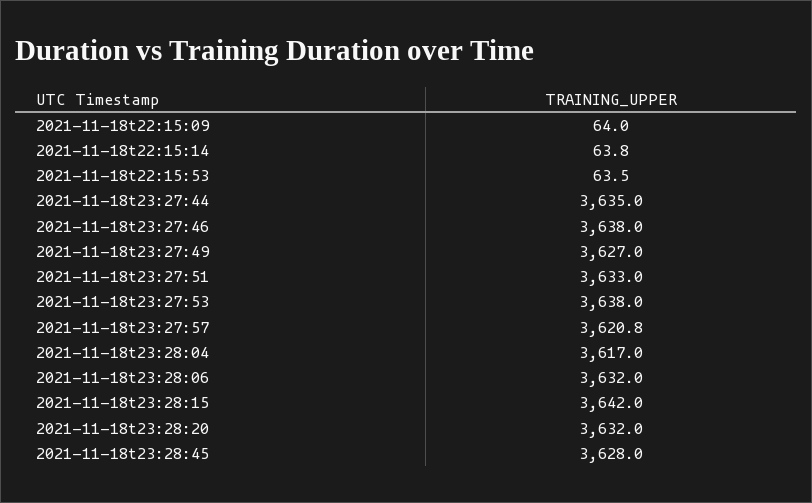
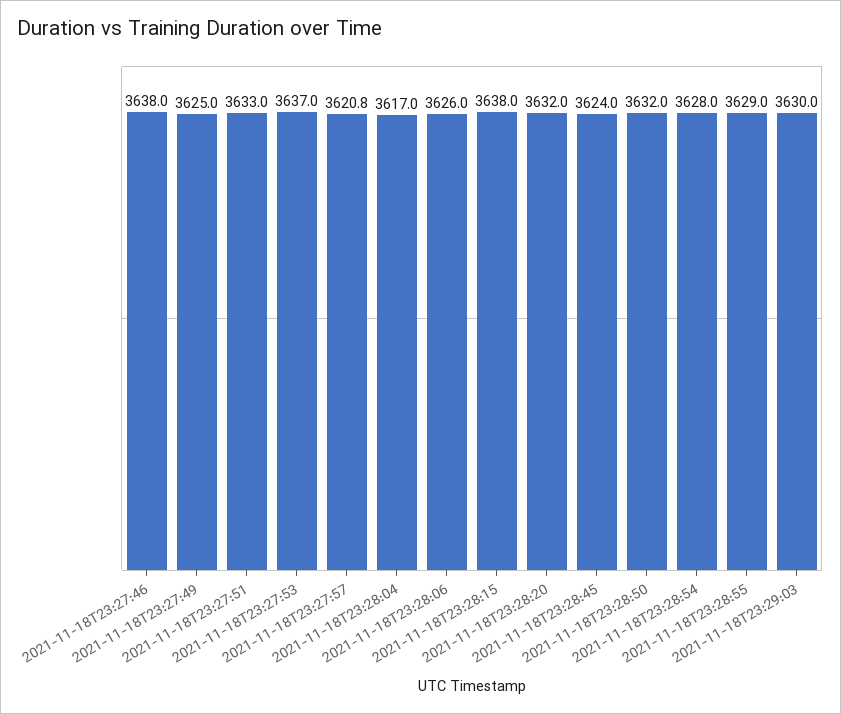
2021-11-18t22:15:09: 64 -> none
2021-11-18t22:15:14: 63.8 -> none
2021-11-18t22:15:53: 63.5 -> none
2021-11-18t23:27:44: 3635 -> none
2021-11-18t23:27:49: 3627 -> 3625
2021-11-18t23:27:53: 3638 -> 3637
2021-11-18t23:28:06: 3632 -> 3626
2021-11-18t23:28:15: 3642 -> 3638
2021-11-18t23:28:45: 3628 -> 3624
2021-11-18T23:28:50: none -> 3632
2021-11-18T23:28:54: none -> 3628
2021-11-18T23:28:55: none -> 3629
2021-11-18T23:29:03: none -> 3630

